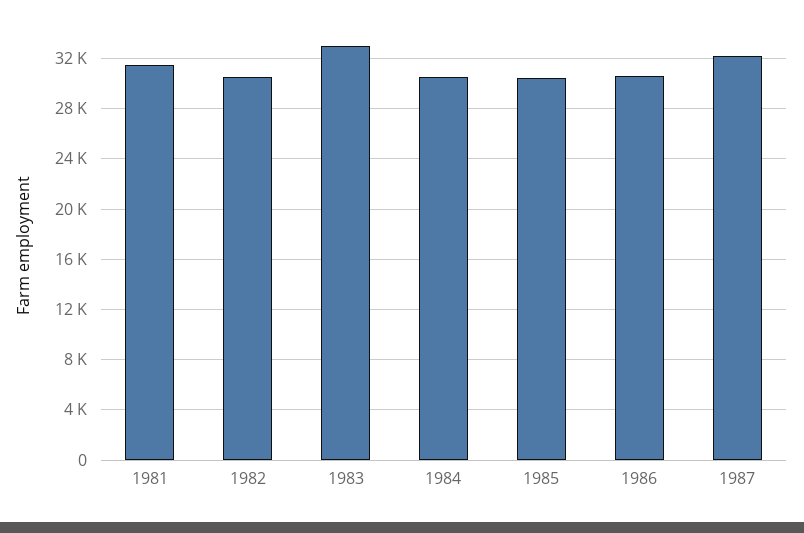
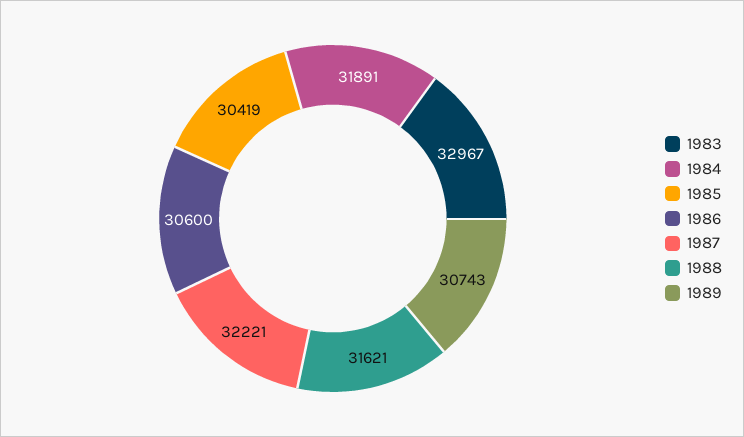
1981: 31500 -> none
1982: 30500 -> none
1984: 30500 -> 31891
1988: none -> 31621
1989: none -> 30743

